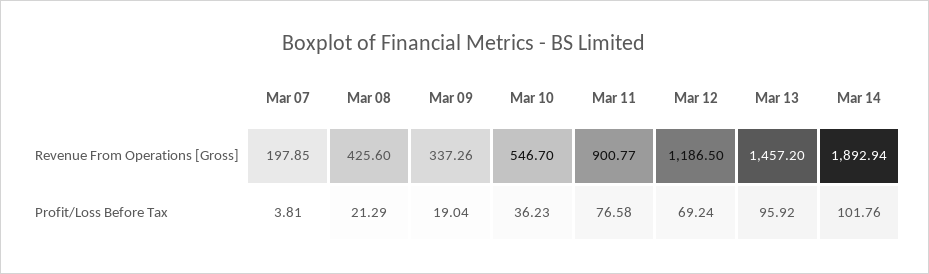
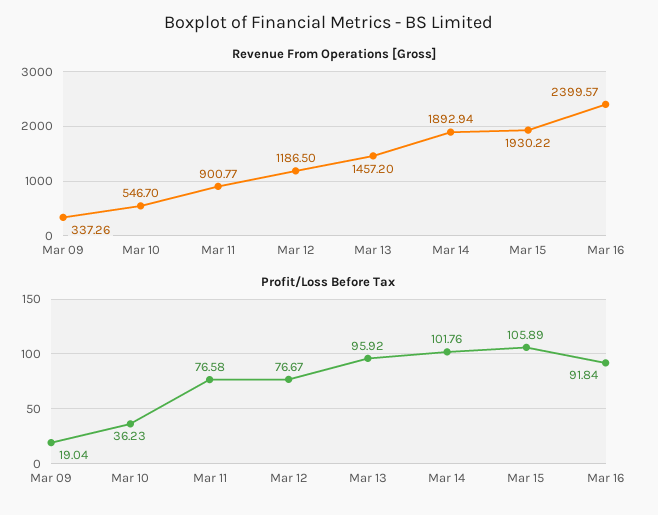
Revenue From Operations [Gross], Mar 07: 197.85 -> none
Revenue From Operations [Gross], Mar 08: 425.6 -> none
Profit/Loss Before Tax, Mar 07: 3.81 -> none
Profit/Loss Before Tax, Mar 08: 21.29 -> none
Profit/Loss Before Tax, Mar 12: 69.24 -> 76.67
Revenue From Operations [Gross], Mar 15: none -> 1930.22
Revenue From Operations [Gross], Mar 16: none -> 2399.57
Profit/Loss Before Tax, Mar 15: none -> 105.89
Profit/Loss Before Tax, Mar 16: none -> 91.84

